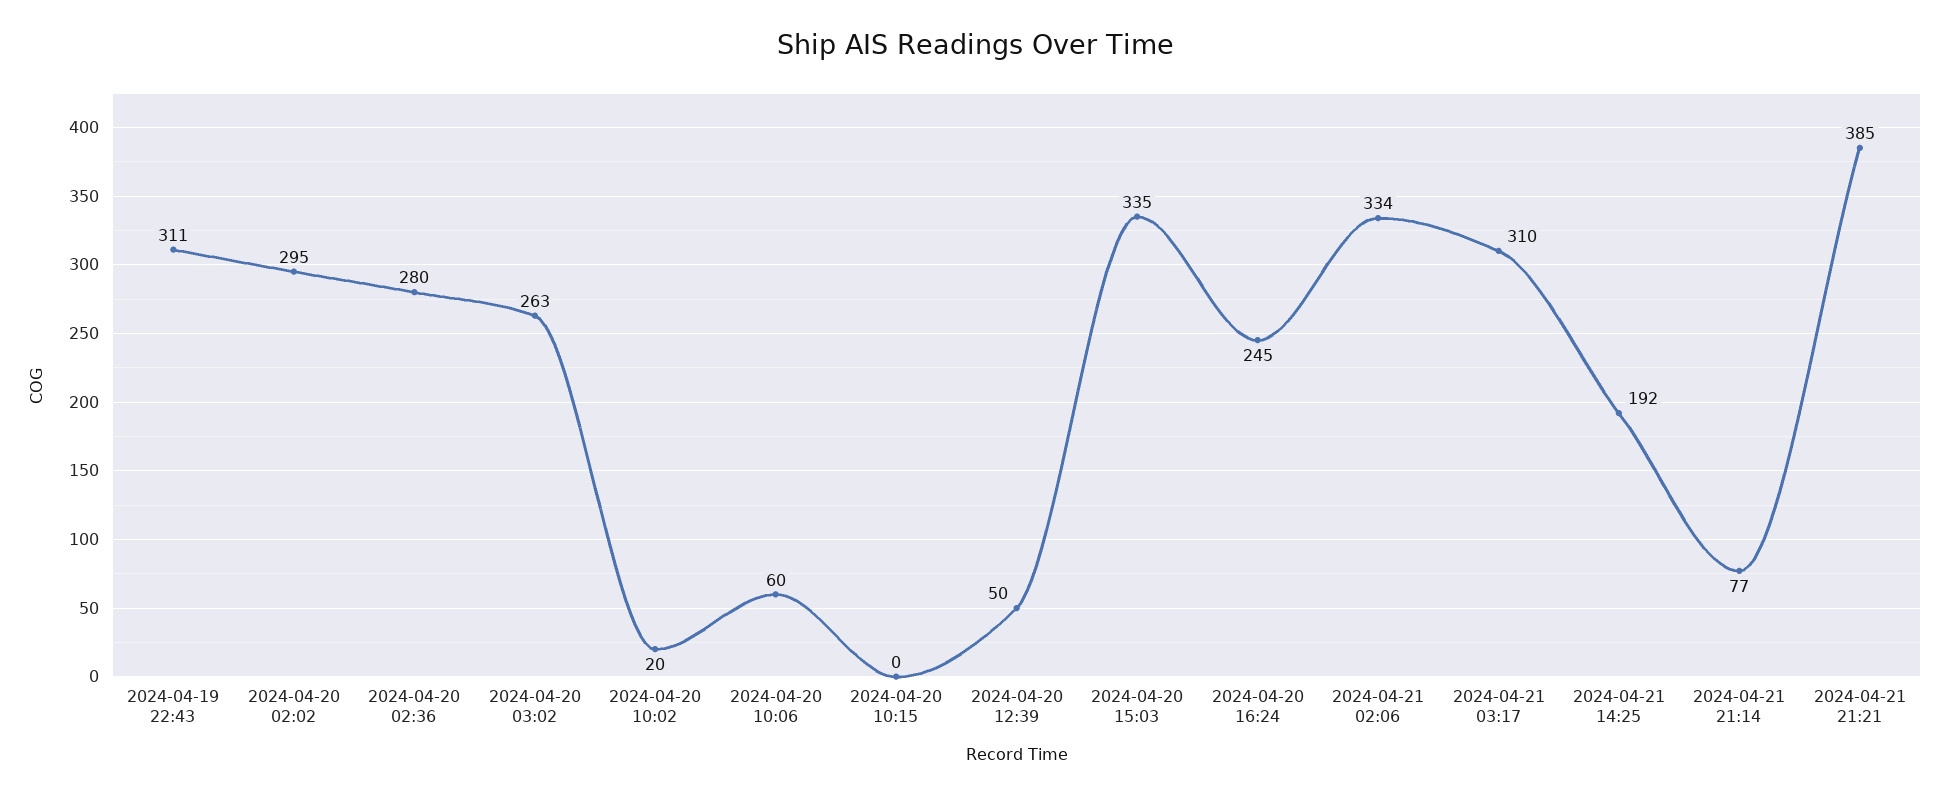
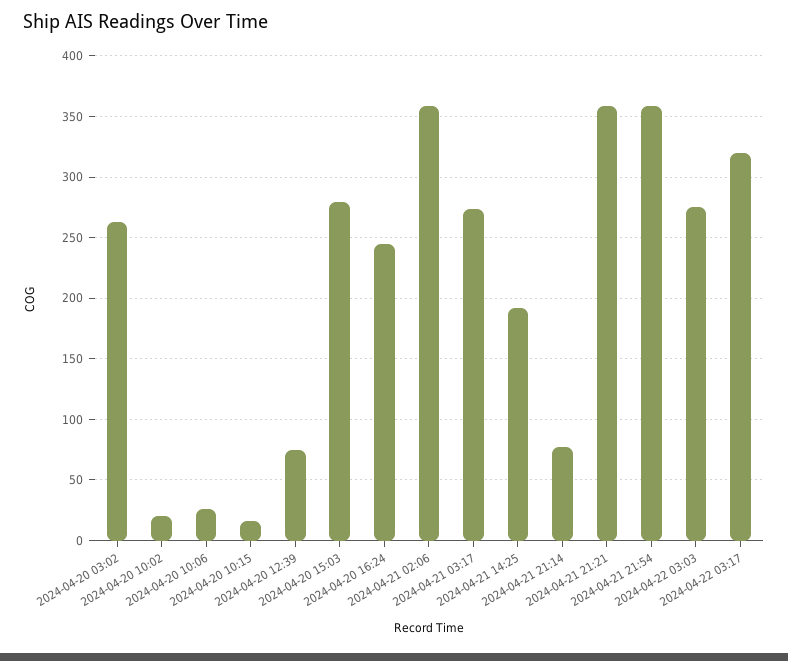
2024-04-19 22:43: 311 -> none
2024-04-20 02:02: 295 -> none
2024-04-20 02:36: 280 -> none
2024-04-20 10:06: 60 -> 25
2024-04-20 10:15: 0 -> 15
2024-04-20 12:39: 50 -> 75
2024-04-20 15:03: 335 -> 280
2024-04-21 02:06: 334 -> 360
2024-04-21 03:17: 310 -> 275
2024-04-21 21:21: 385 -> 360
2024-04-21 21:54: none -> 360
2024-04-22 03:03: none -> 275
2024-04-22 03:17: none -> 320

